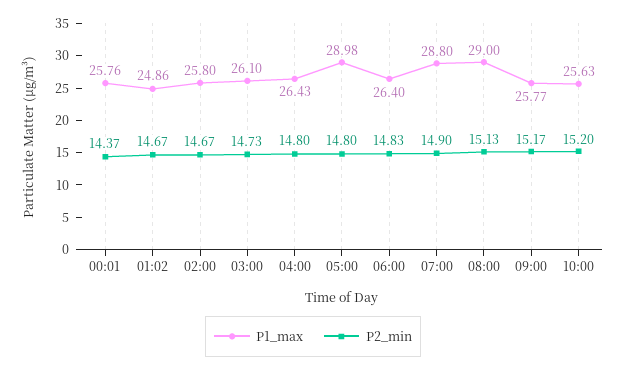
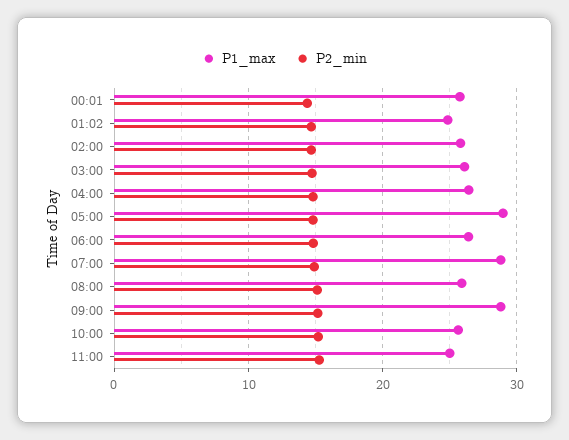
P1_max, 08:00: 29 -> 26
P1_max, 09:00: 25.77 -> 29
P1_max, 11:00: none -> 25
P2_min, 11:00: none -> 15

